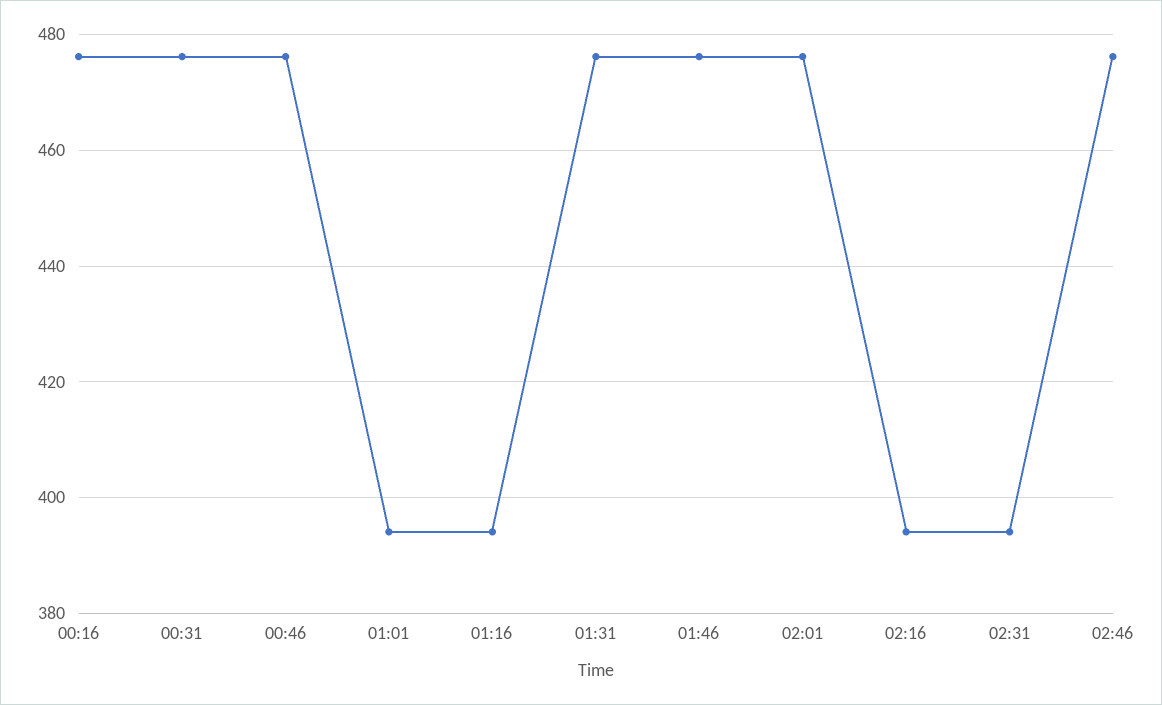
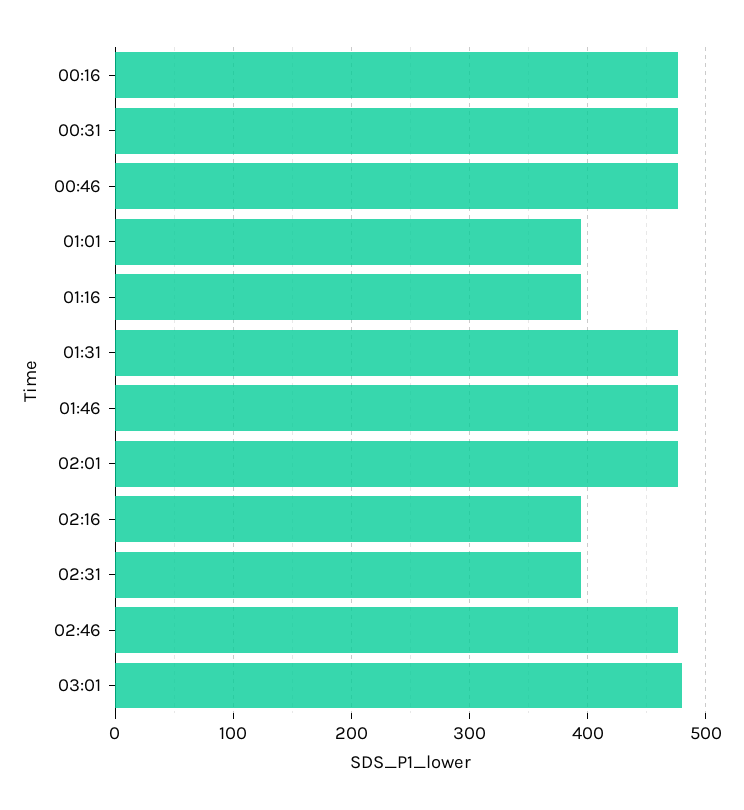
03:01: none -> 480

